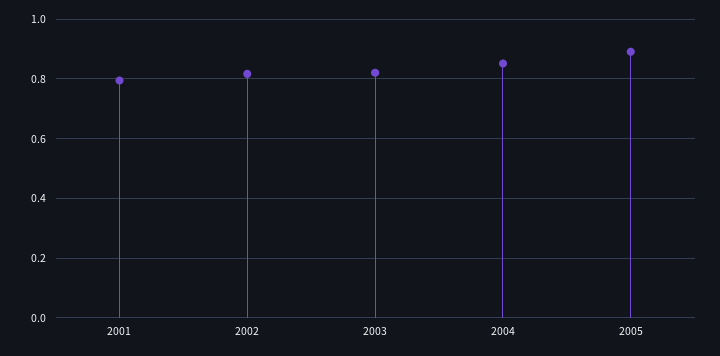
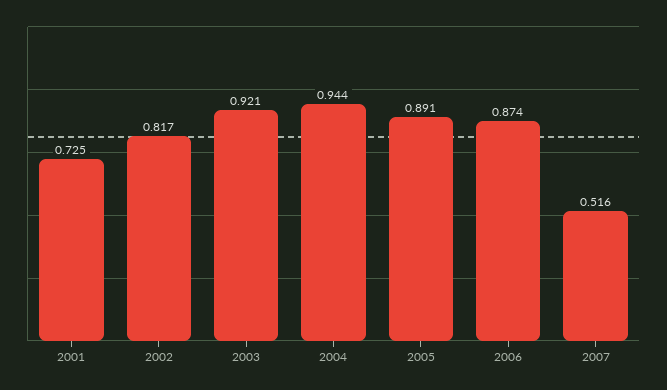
2001: 0.8 -> 0.725
2003: 0.825 -> 0.921
2004: 0.85 -> 0.944
2006: none -> 0.874
2007: none -> 0.516

